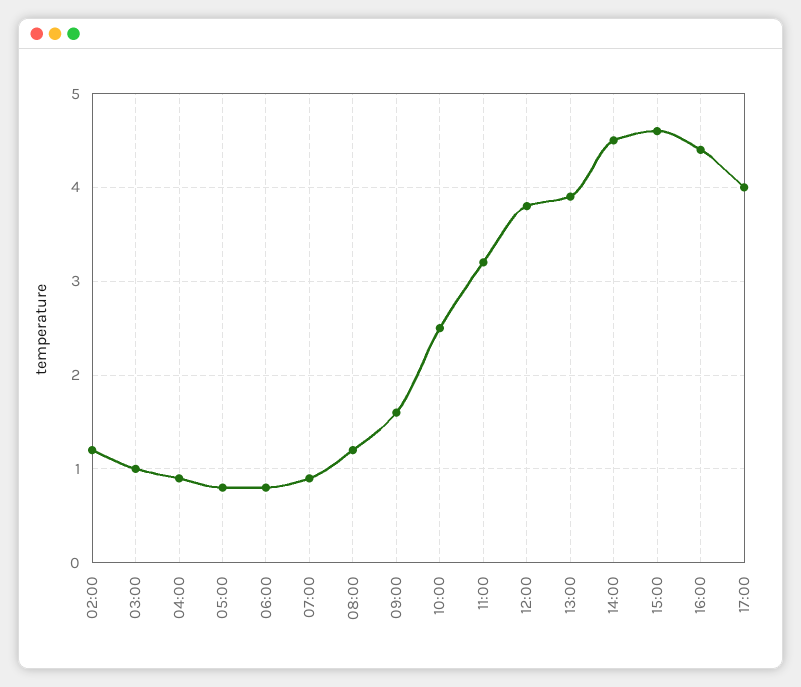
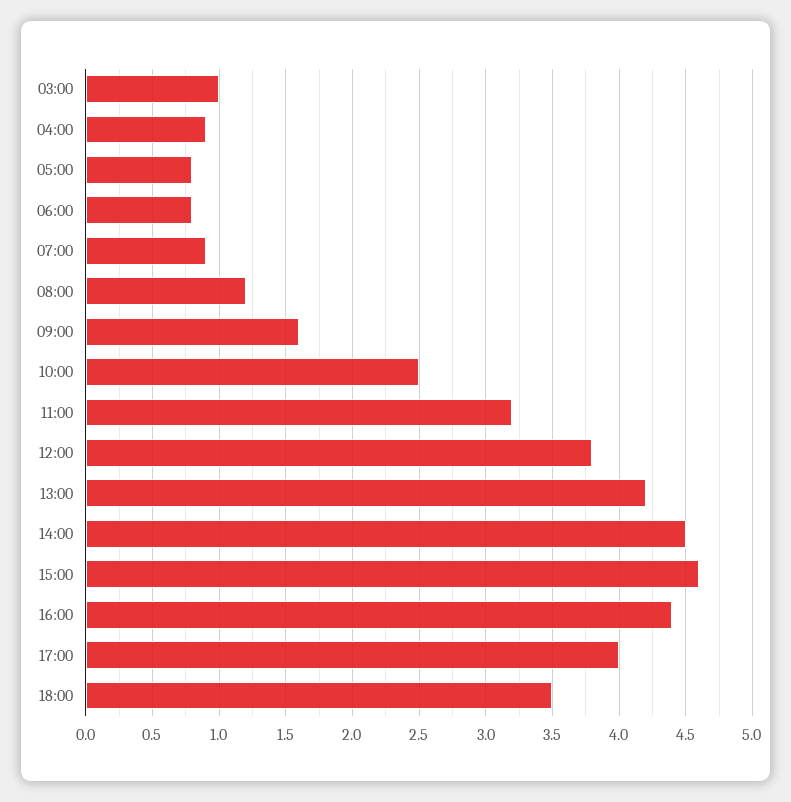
02:00: 1.2 -> none
13:00: 3.9 -> 4.2
18:00: none -> 3.5

